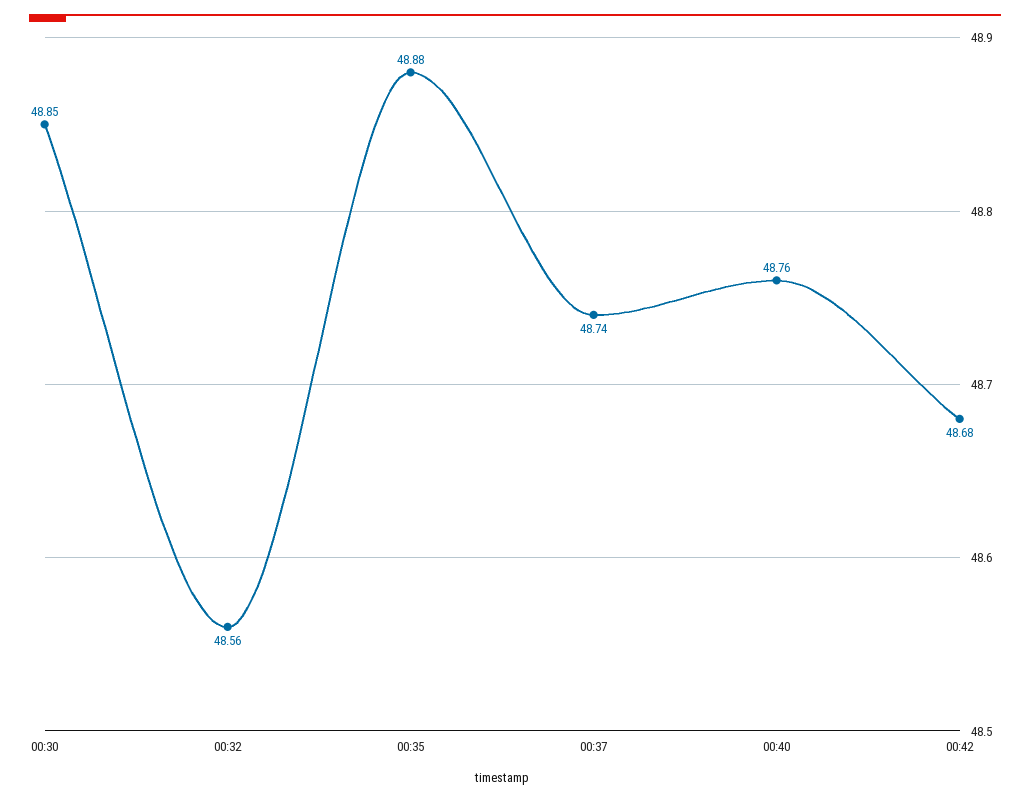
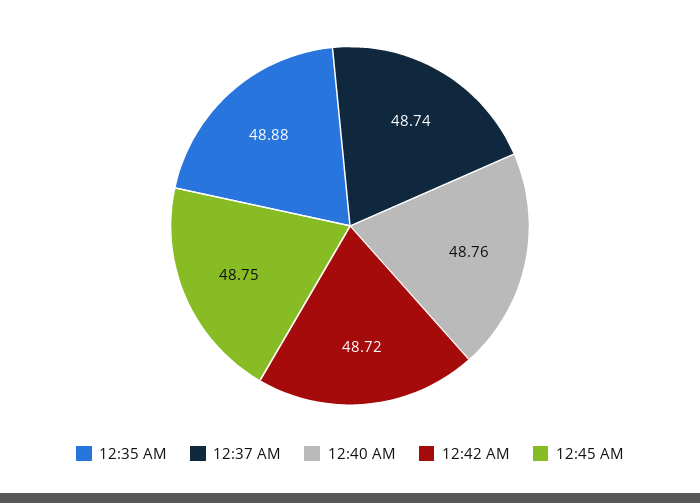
00:30: 48.85 -> none
00:32: 48.56 -> none
00:42: 48.68 -> 48.72
12:45 AM: none -> 48.75

